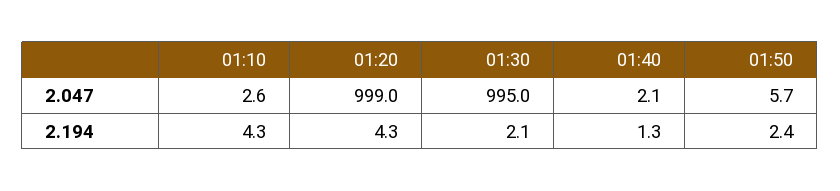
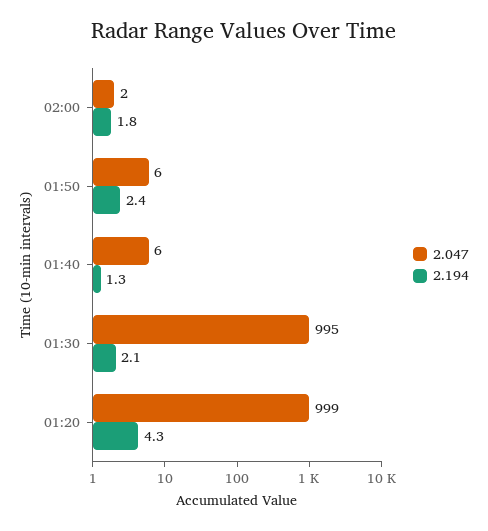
2.047, 01:10: 2.6 -> none
2.047, 01:40: 2.1 -> 6
2.194, 01:10: 4.3 -> none
2.047, 02:00: none -> 2
2.194, 02:00: none -> 1.8

